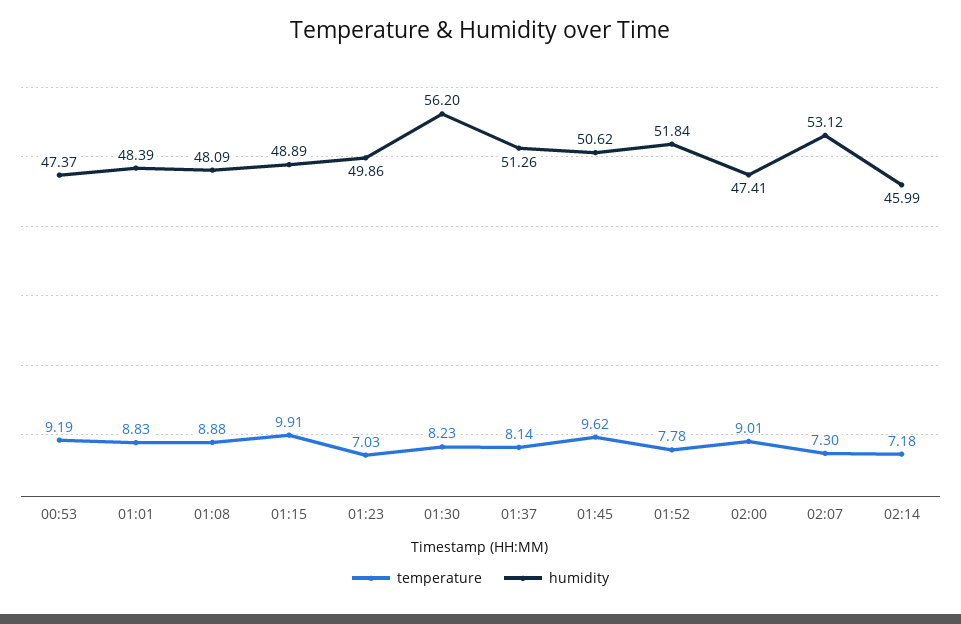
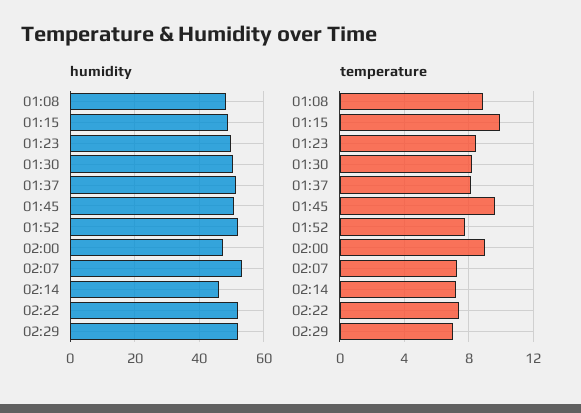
temperature, 00:53: 9.19 -> none
humidity, 00:53: 47.37 -> none
temperature, 01:01: 8.83 -> none
humidity, 01:01: 48.39 -> none
temperature, 01:23: 7.03 -> 8.5
humidity, 01:30: 56.2 -> 50
humidity, 02:22: none -> 52
humidity, 02:29: none -> 52
temperature, 02:22: none -> 7.5
temperature, 02:29: none -> 7

